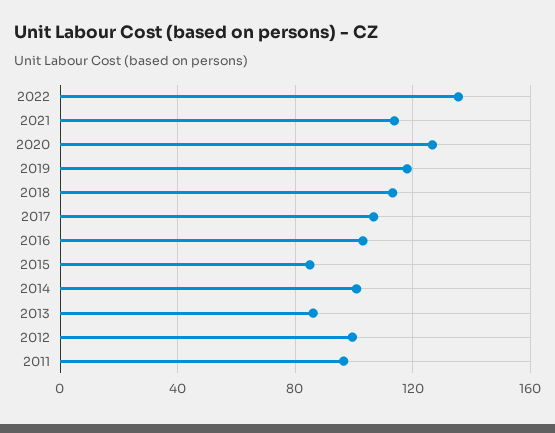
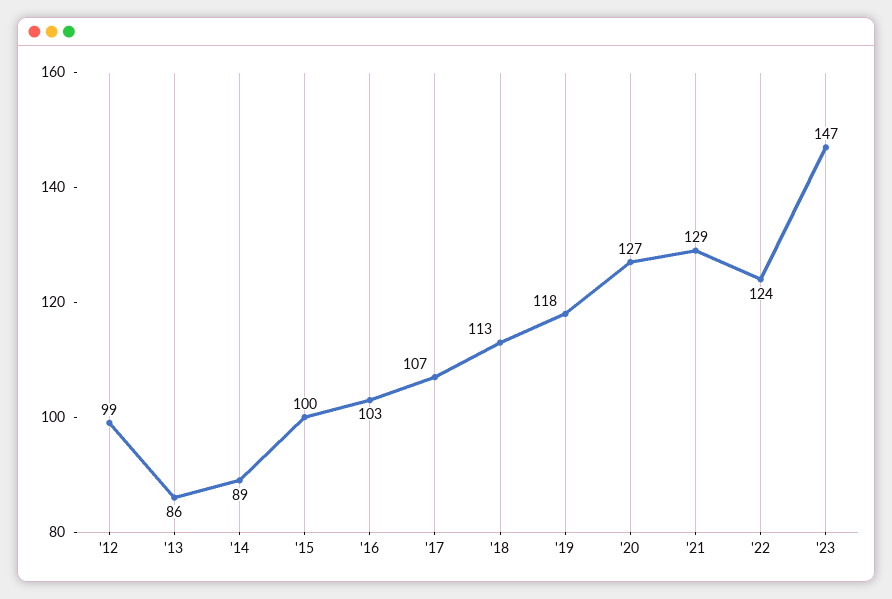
2022: 135 -> 124
2021: 115 -> 129
2015: 85 -> 100
2014: 100 -> 89
2011: 95 -> none
'23: none -> 147

